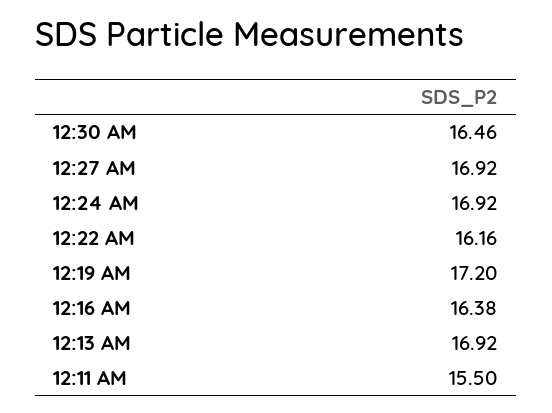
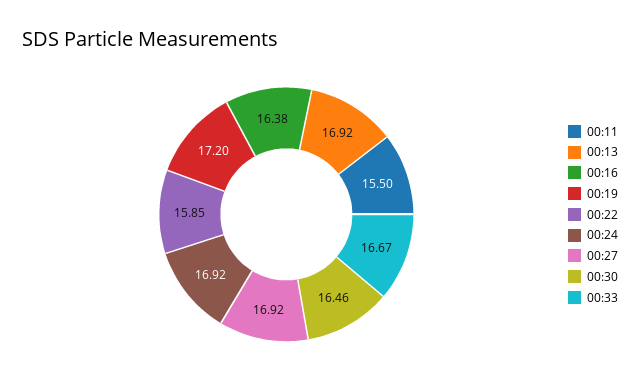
12:22 AM: 16.16 -> 15.85
00:33: none -> 16.67

